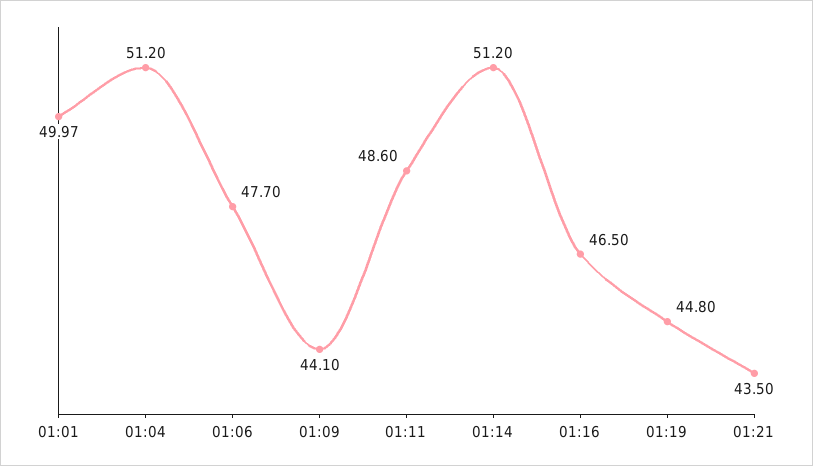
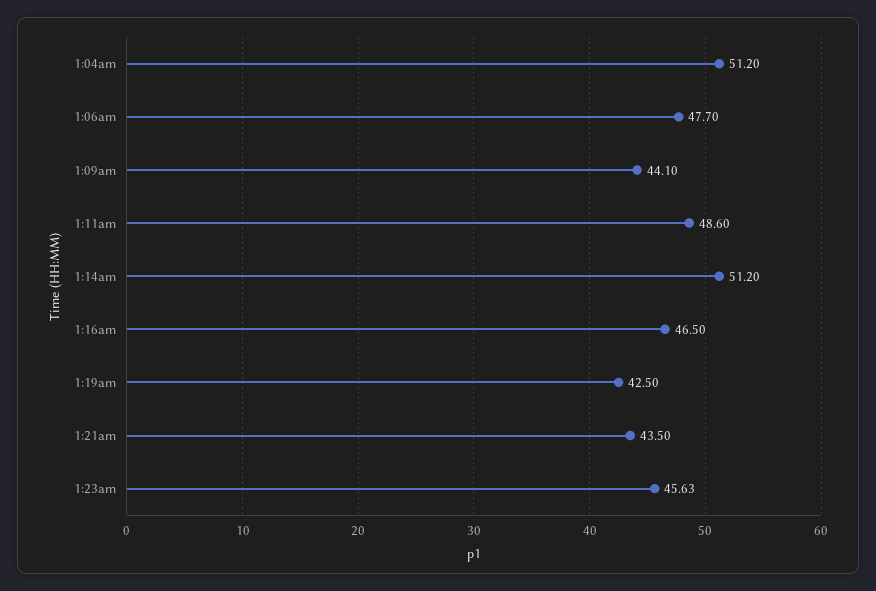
01:01: 49.97 -> none
01:19: 44.8 -> 42.5
1:23am: none -> 45.63

